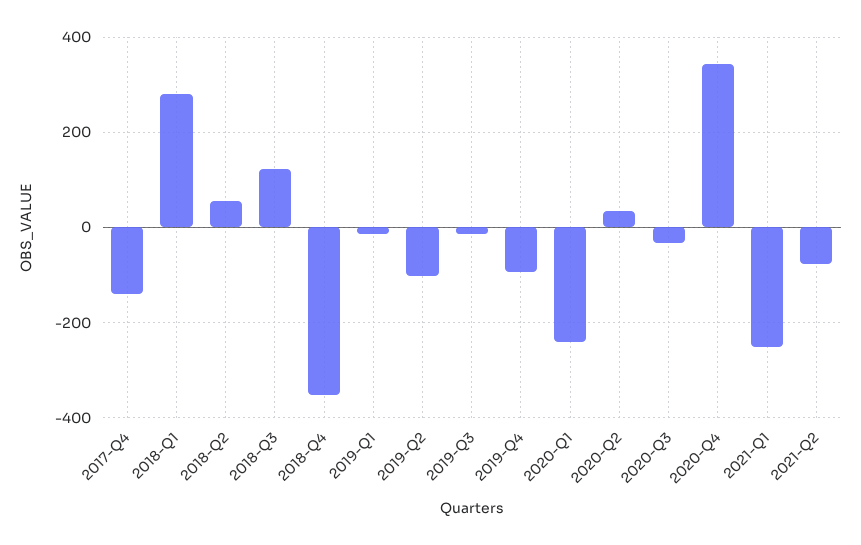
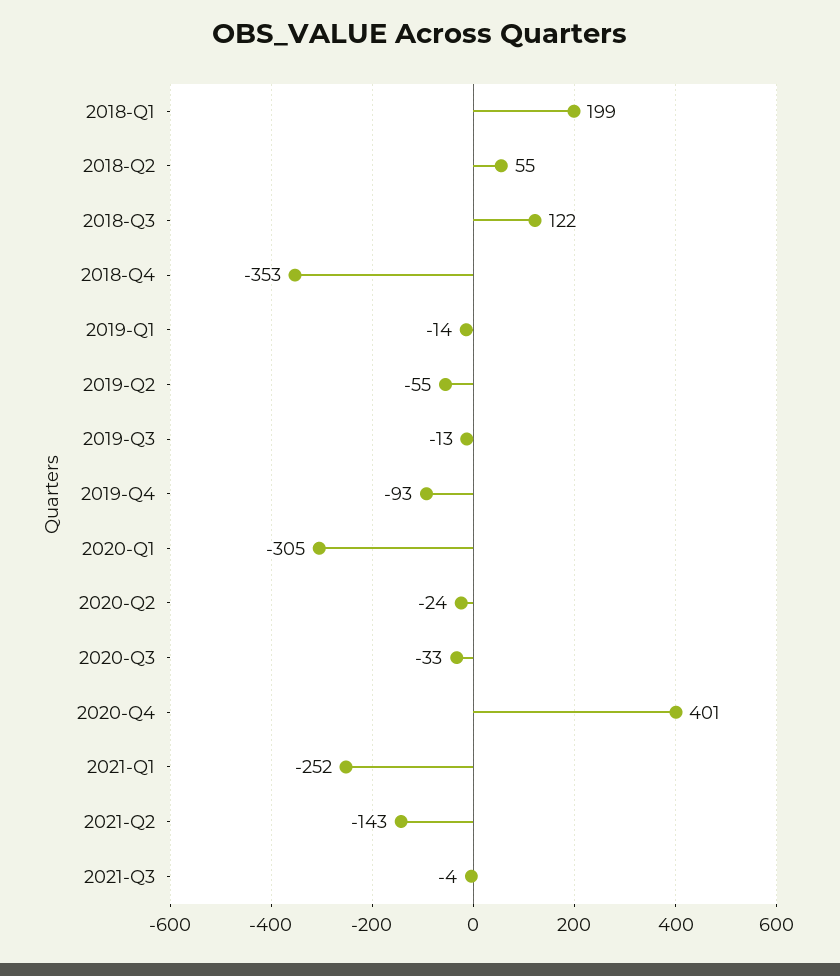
2017-Q4: -140 -> none
2018-Q1: 280 -> 199
2019-Q2: -100 -> -55
2020-Q1: -240 -> -305
2020-Q2: 40 -> -24
2020-Q4: 340 -> 401
2021-Q2: -80 -> -143
2021-Q3: none -> -4

